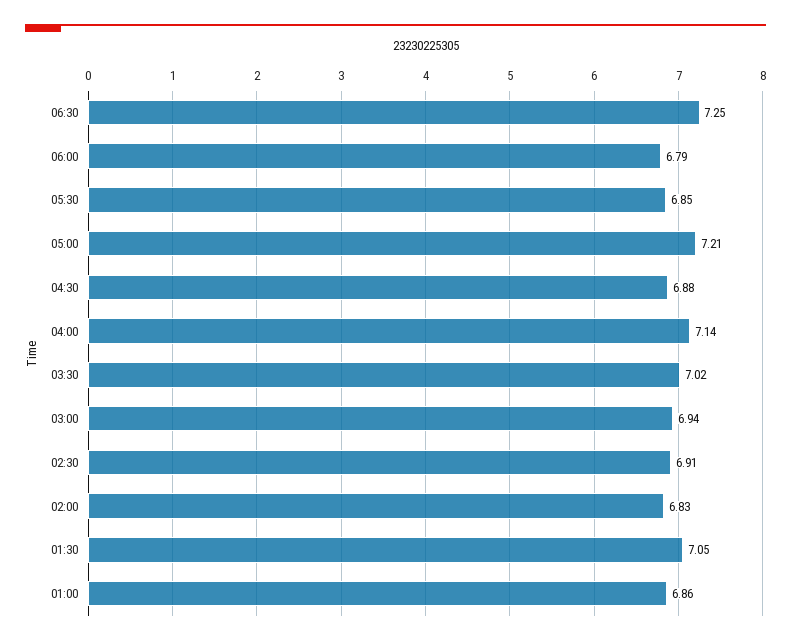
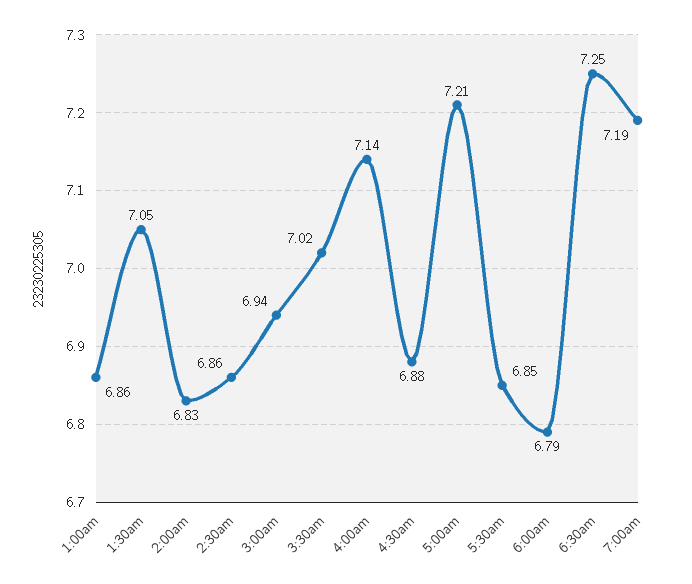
02:30: 6.91 -> 6.86
7:00am: none -> 7.19

